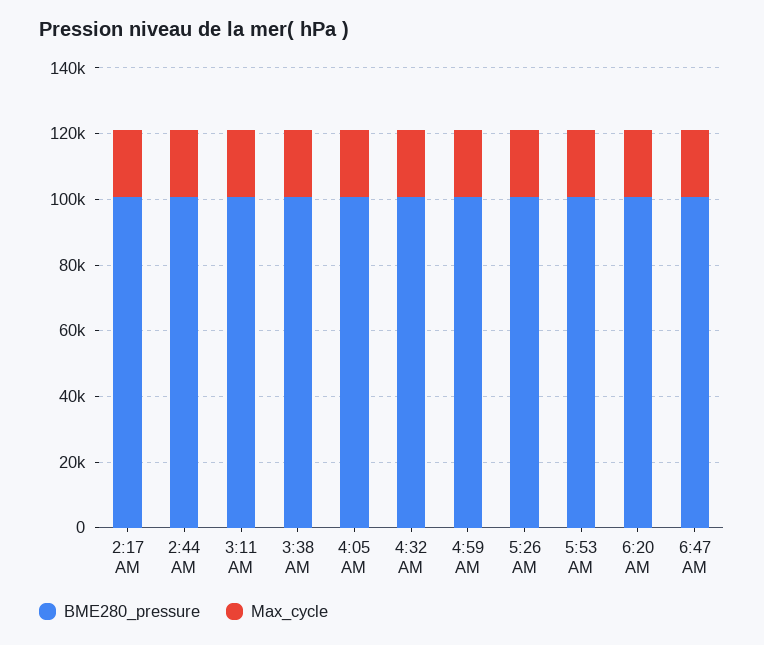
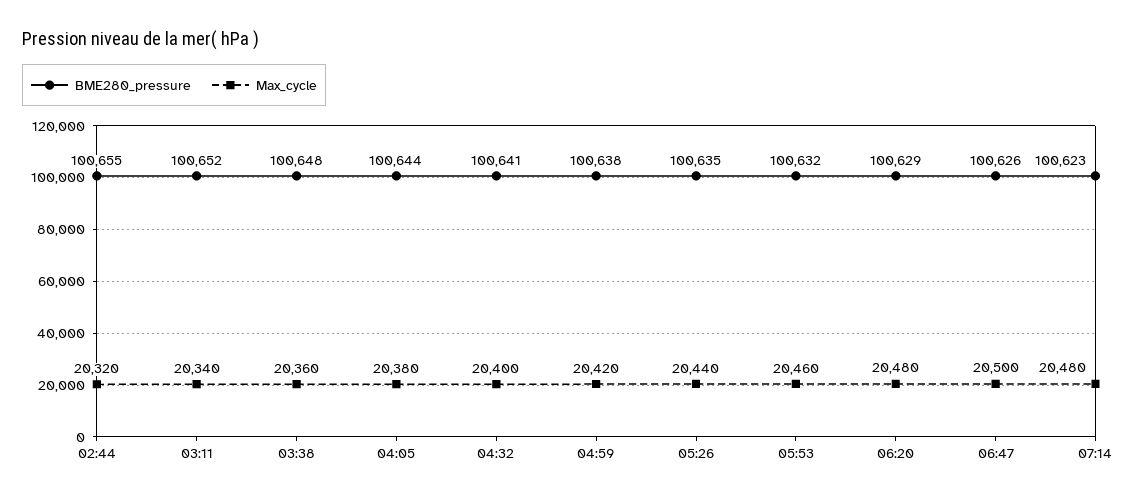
BME280_pressure, 2:17 AM: 100000 -> none
Max_cycle, 2:17 AM: 20000 -> none
BME280_pressure, 07:14: none -> 100623
Max_cycle, 07:14: none -> 20480

